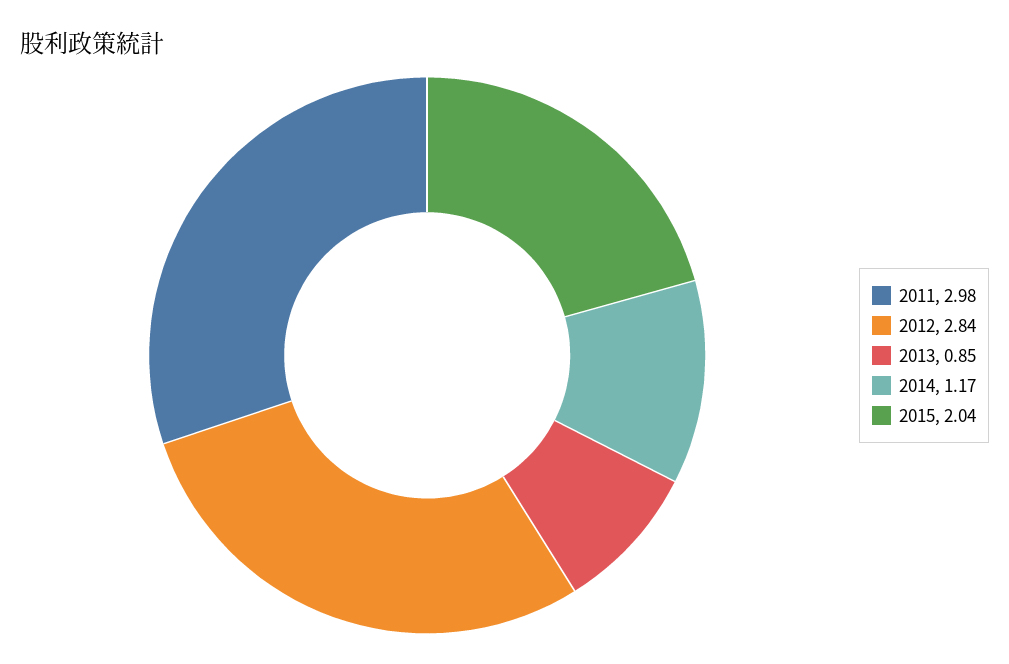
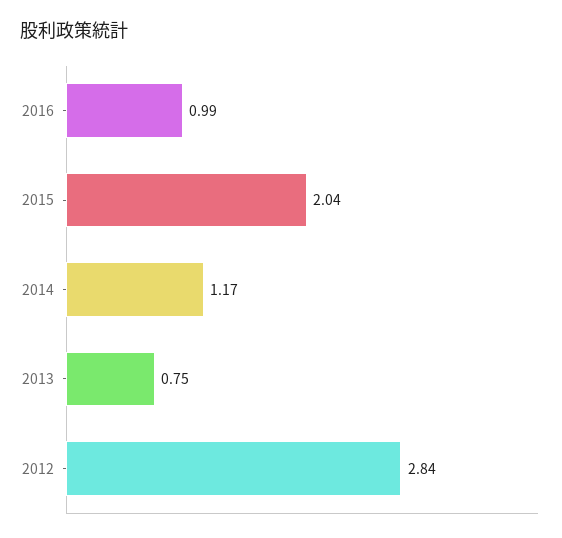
2011: 2.98 -> none
2013: 0.85 -> 0.75
2016: none -> 0.99

